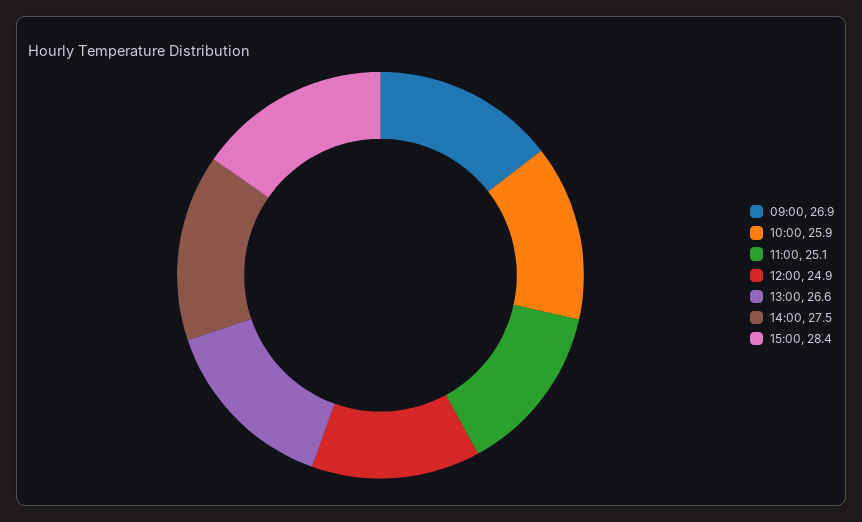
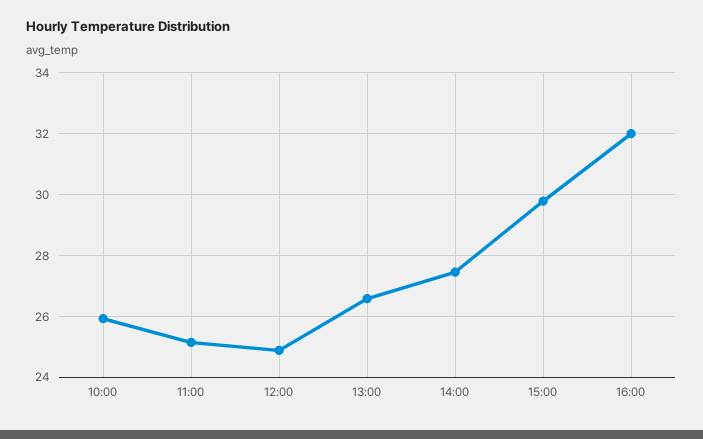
09:00: 26.9 -> none
15:00: 28.4 -> 29.8
16:00: none -> 32

